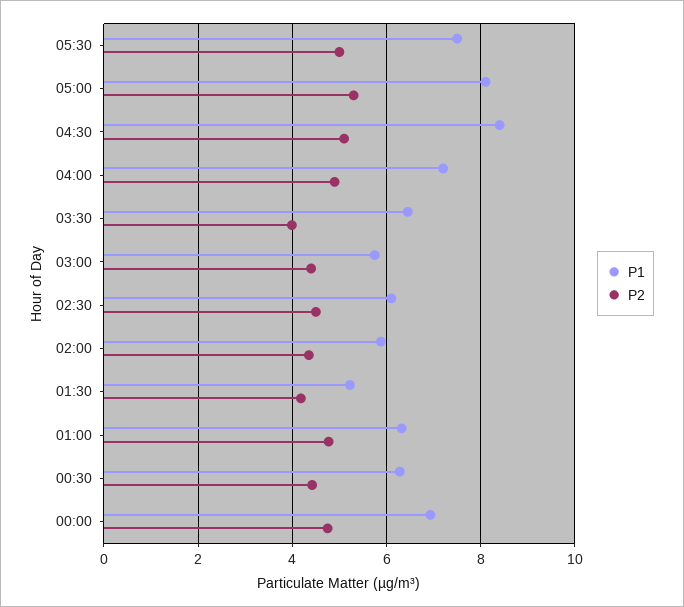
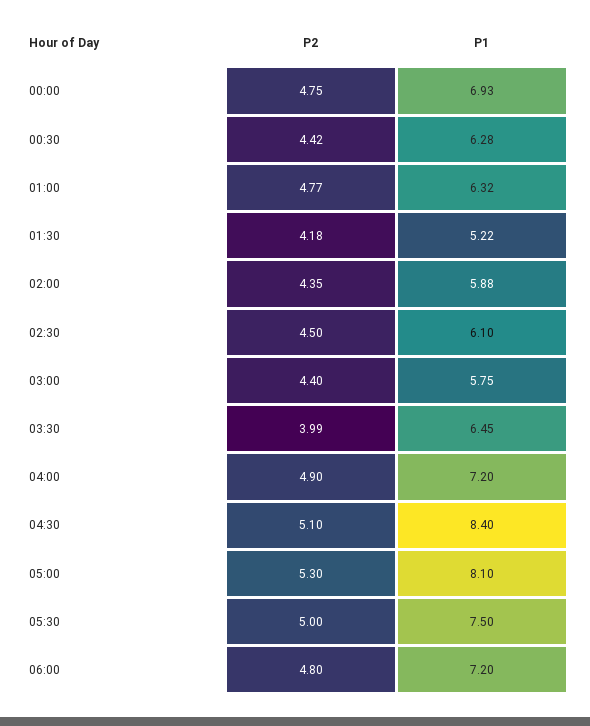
P2, 06:00: none -> 4.8
P1, 06:00: none -> 7.2

